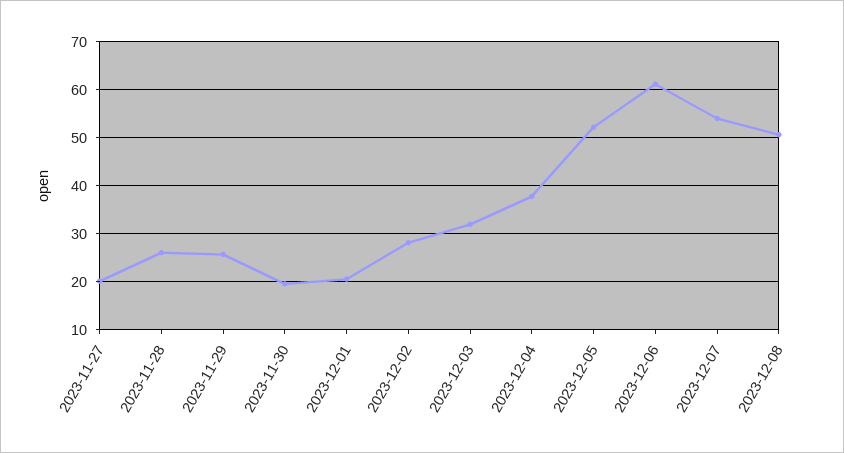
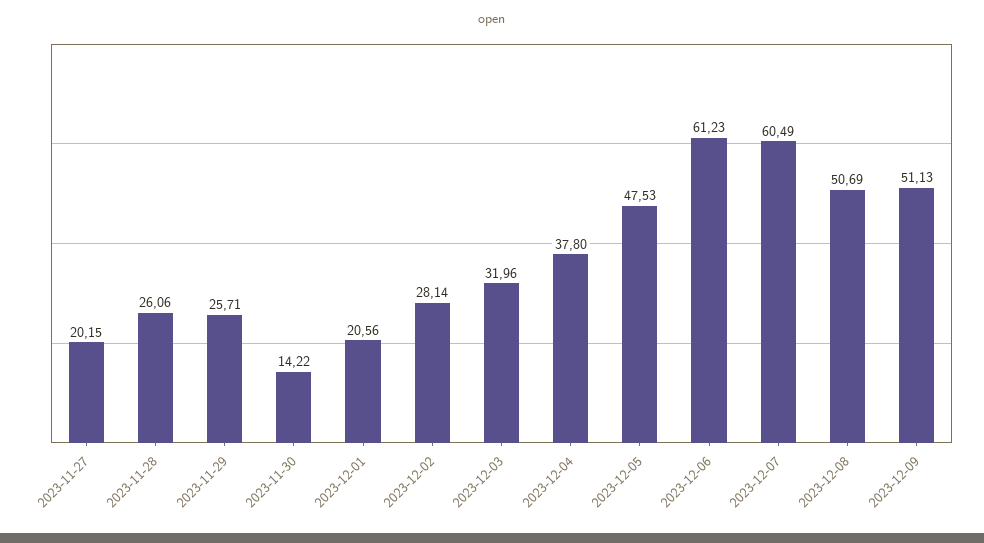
2023-11-30: 20 -> 14.22
2023-12-05: 52 -> 47.53
2023-12-07: 54 -> 60.49
2023-12-09: none -> 51.13

